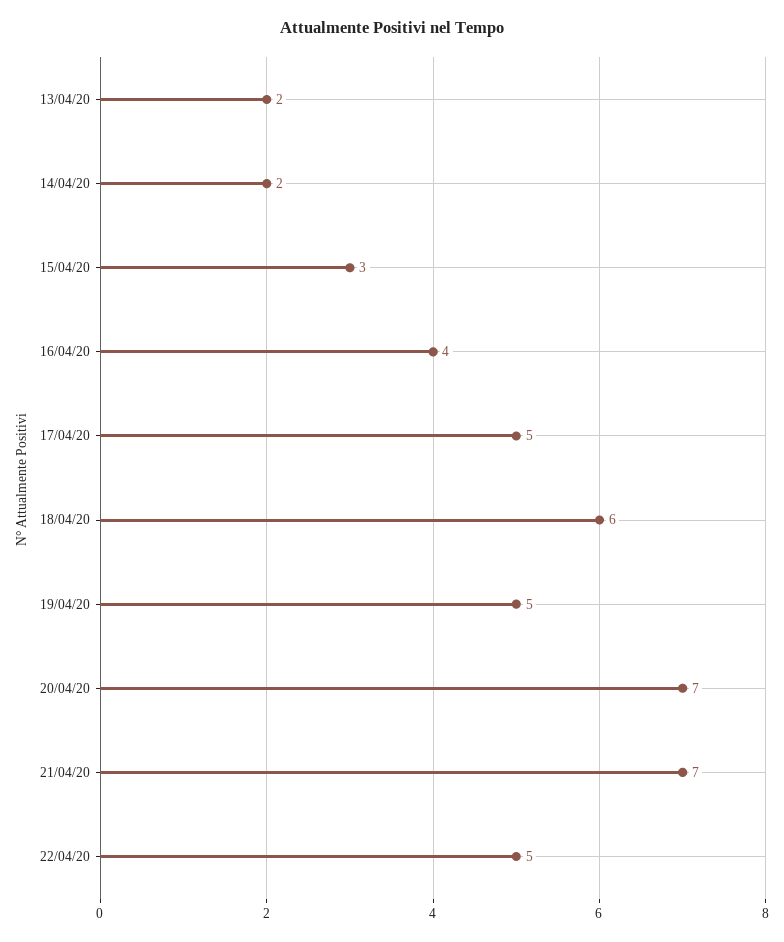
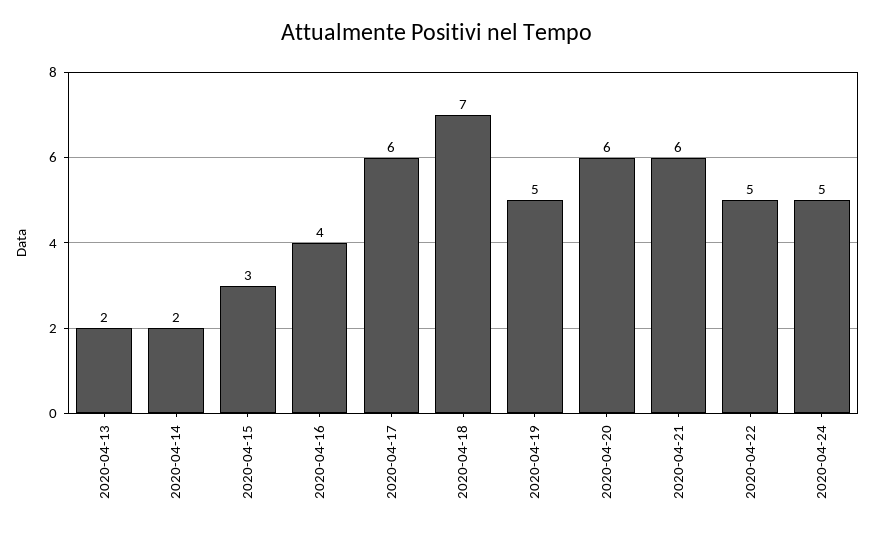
17/04/20: 5 -> 6
18/04/20: 6 -> 7
20/04/20: 7 -> 6
21/04/20: 7 -> 6
2020-04-24: none -> 5

